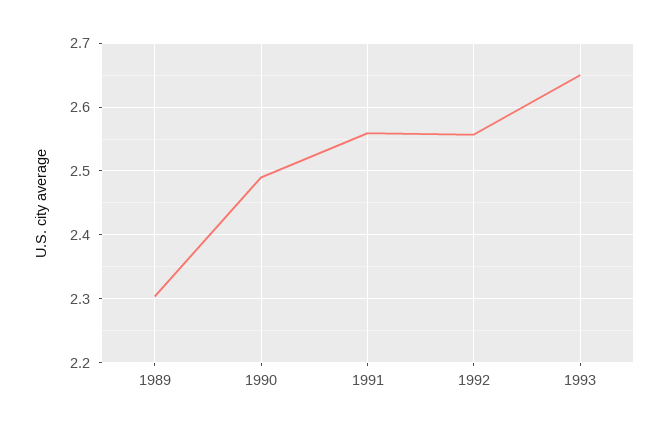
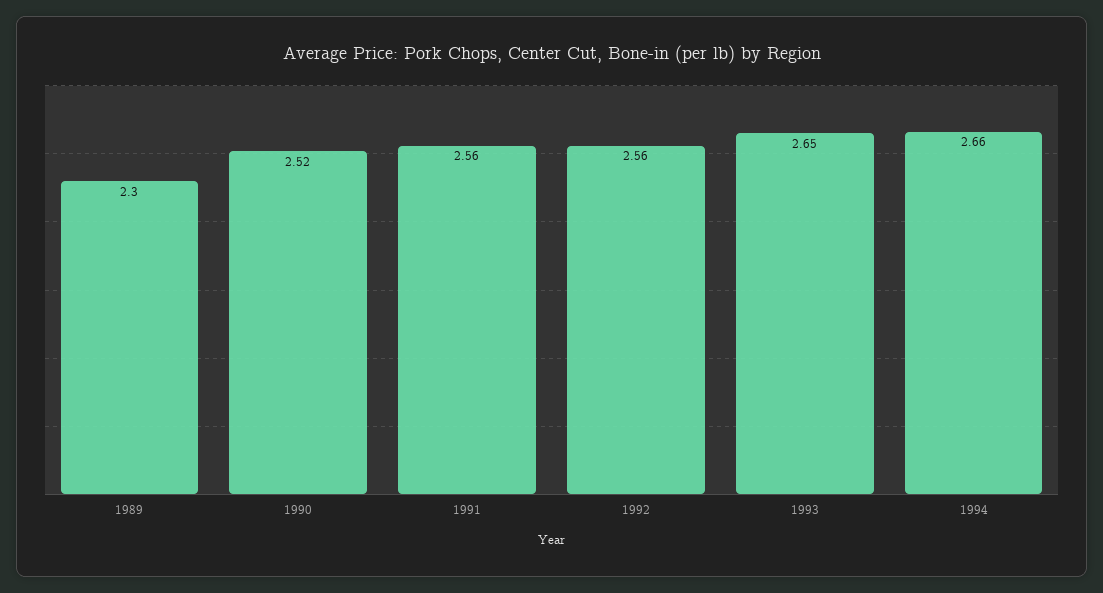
1990: 2.49 -> 2.52
1994: none -> 2.66

